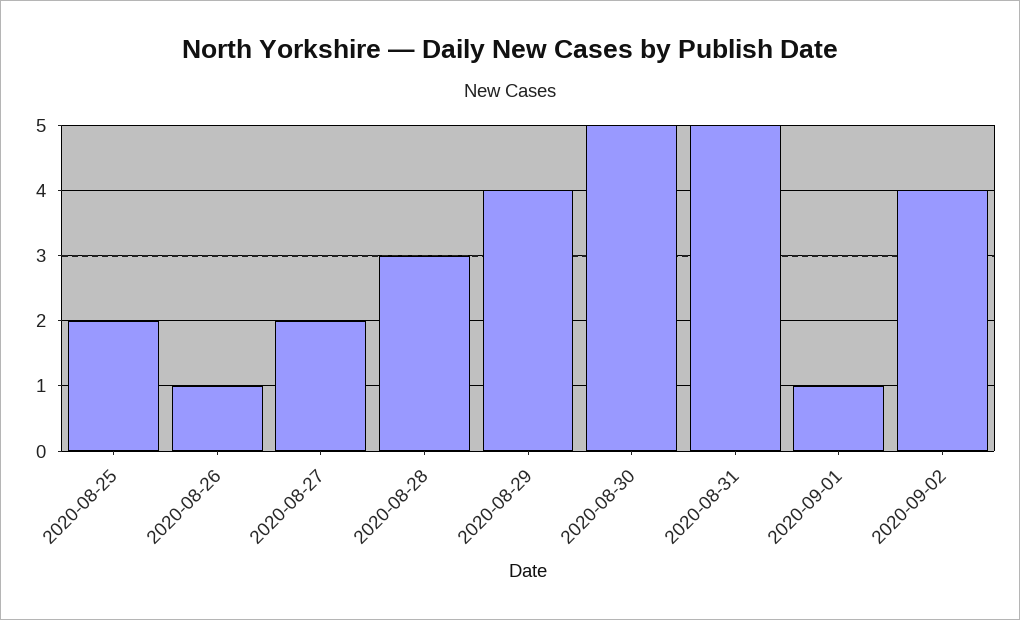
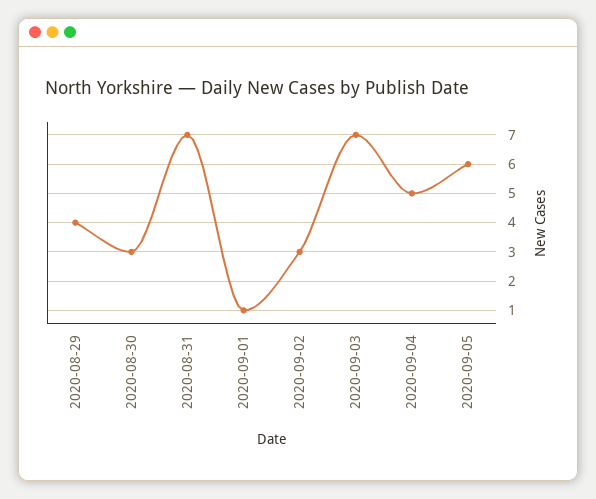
2020-08-25: 2 -> none
2020-08-26: 1 -> none
2020-08-27: 2 -> none
2020-08-28: 3 -> none
2020-08-30: 5 -> 3
2020-08-31: 5 -> 7
2020-09-02: 4 -> 3
2020-09-03: none -> 7
2020-09-04: none -> 5
2020-09-05: none -> 6

